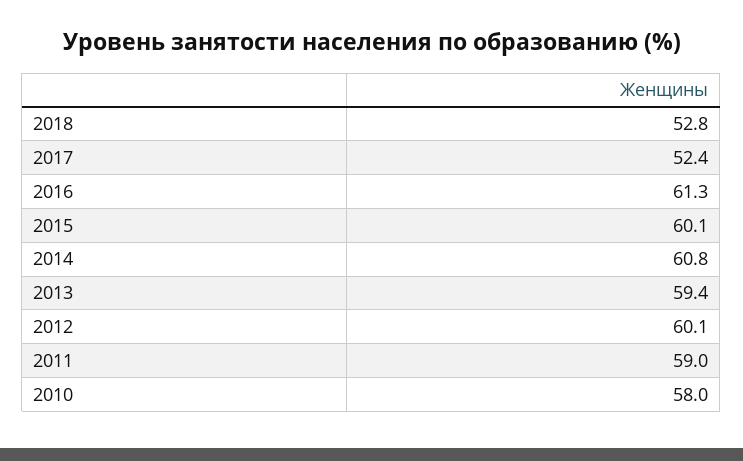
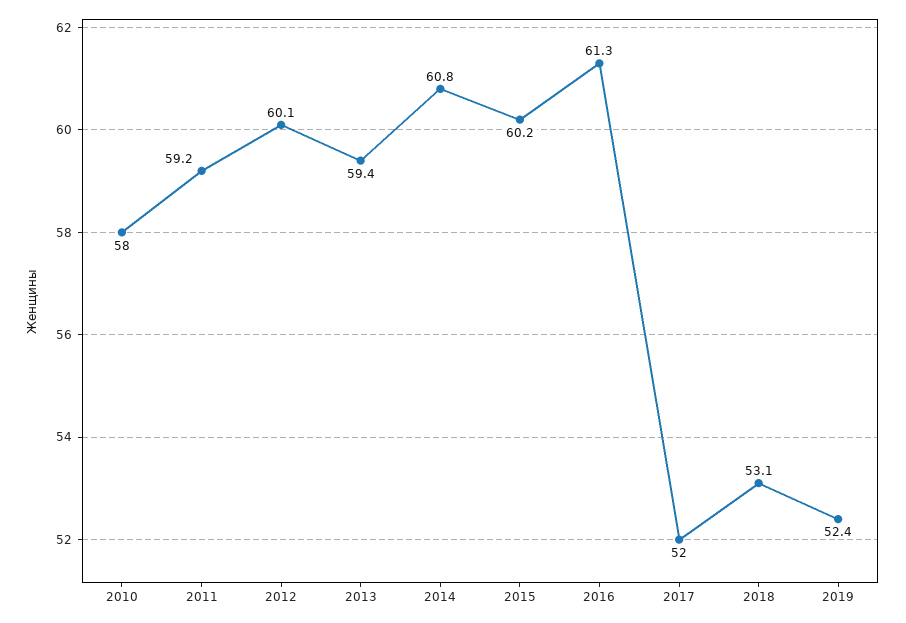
2018: 52.8 -> 53.1
2017: 52.4 -> 52
2015: 60.1 -> 60.2
2011: 59 -> 59.2
2019: none -> 52.4

